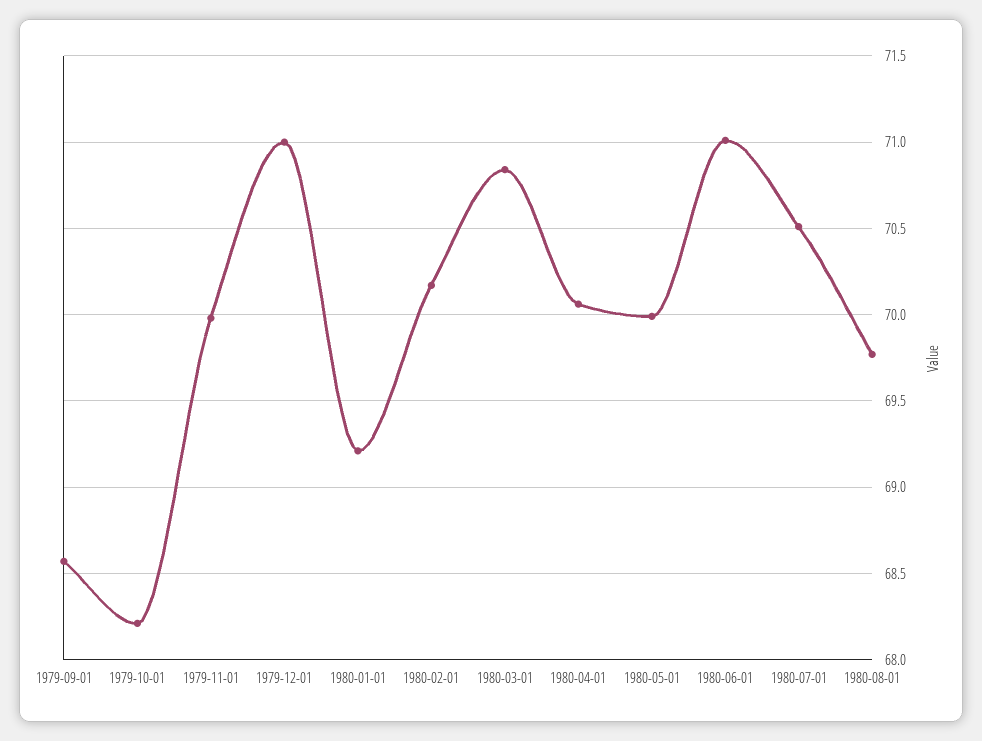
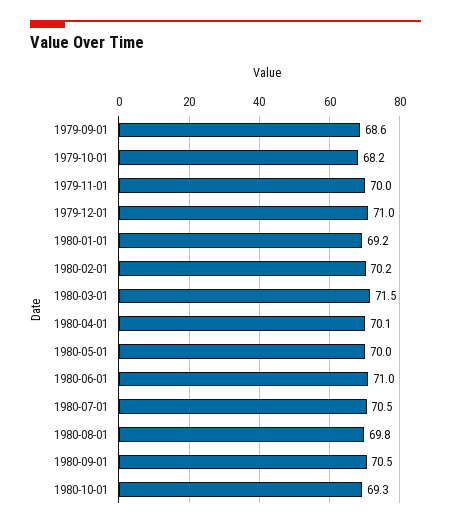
1980-03-01: 70.85 -> 71.5
1980-09-01: none -> 70.5
1980-10-01: none -> 69.3

